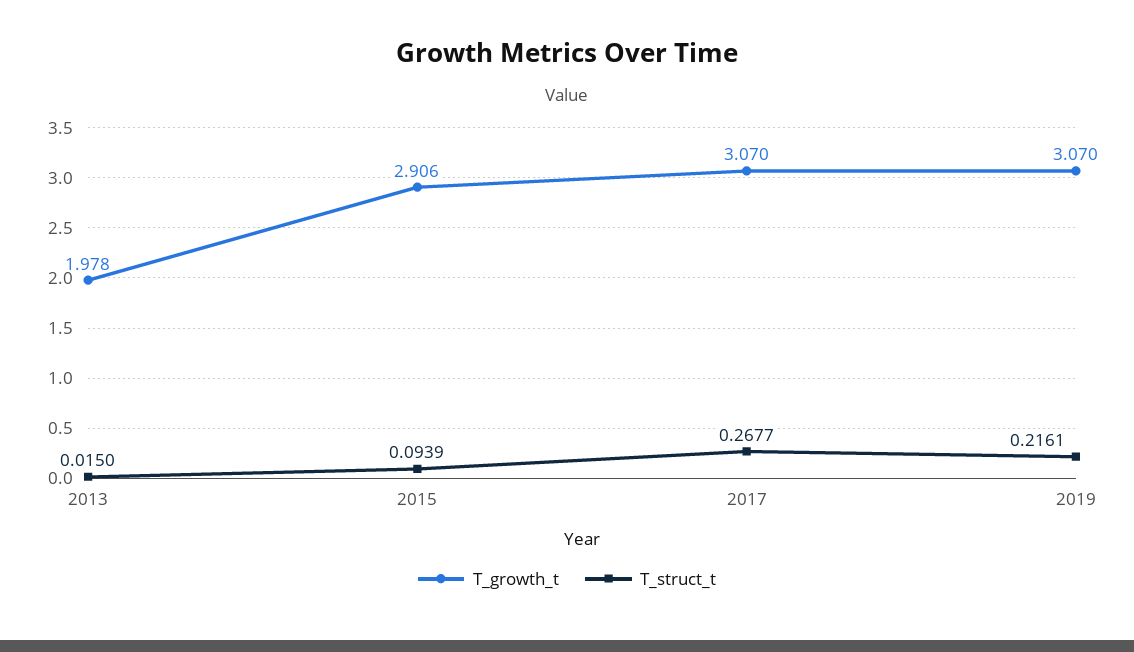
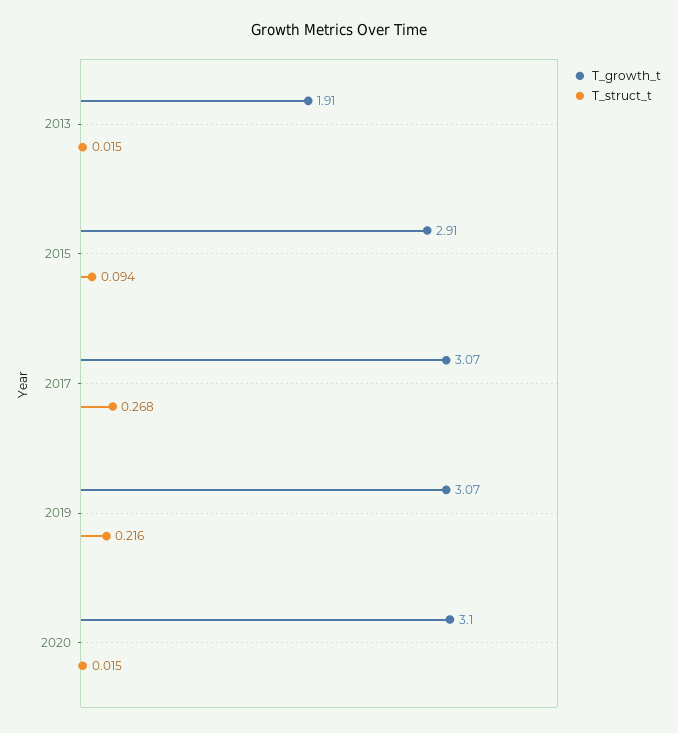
T_growth_t, 2013: 1.978 -> 1.91
T_growth_t, 2020: none -> 3.1
T_struct_t, 2020: none -> 0.015

